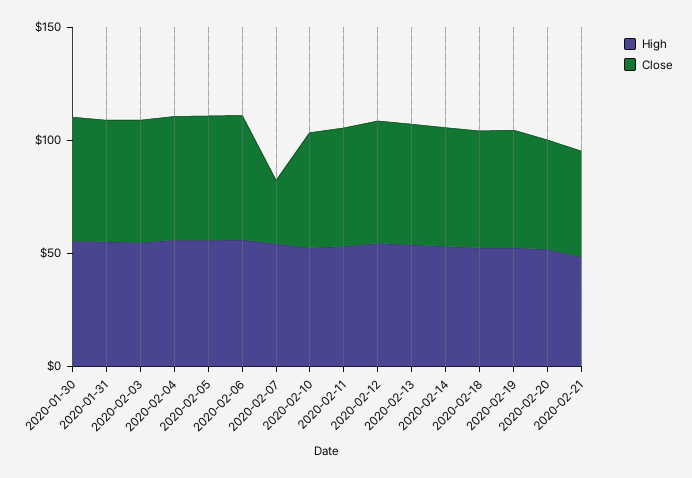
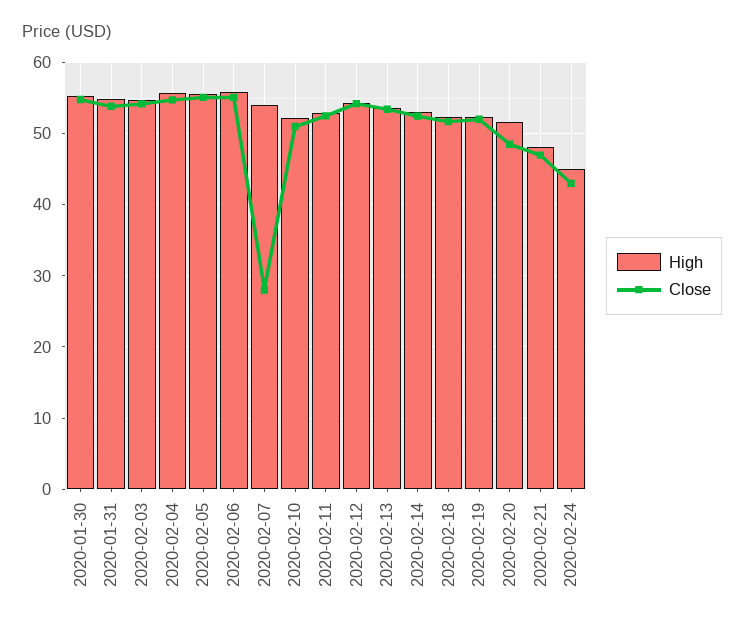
High, 2020-02-24: none -> 45
Close, 2020-02-24: none -> 43

